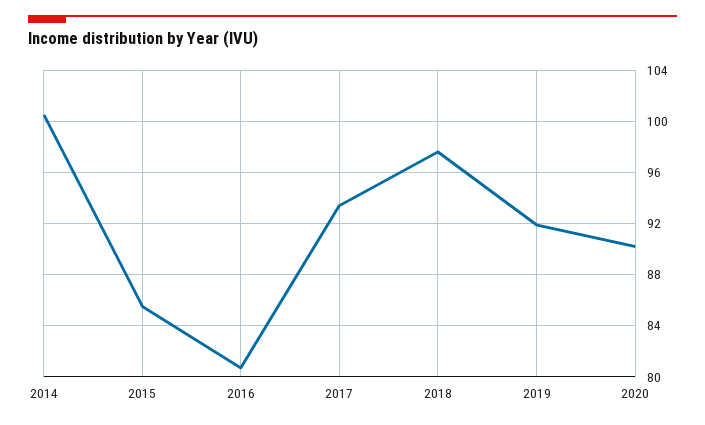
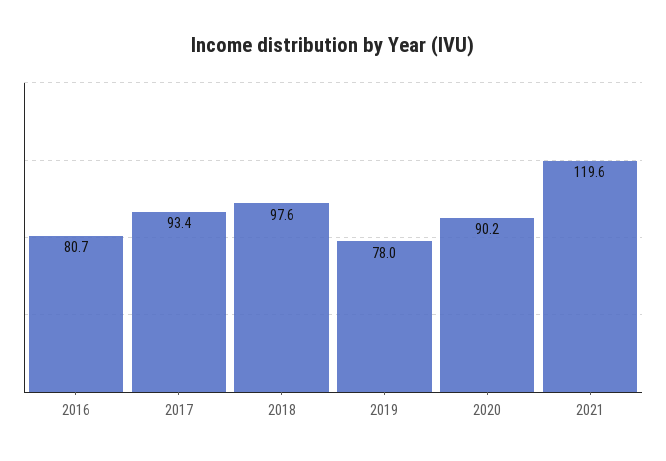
2014: 100.5 -> none
2015: 85.5 -> none
2019: 92 -> 78
2021: none -> 119.6

